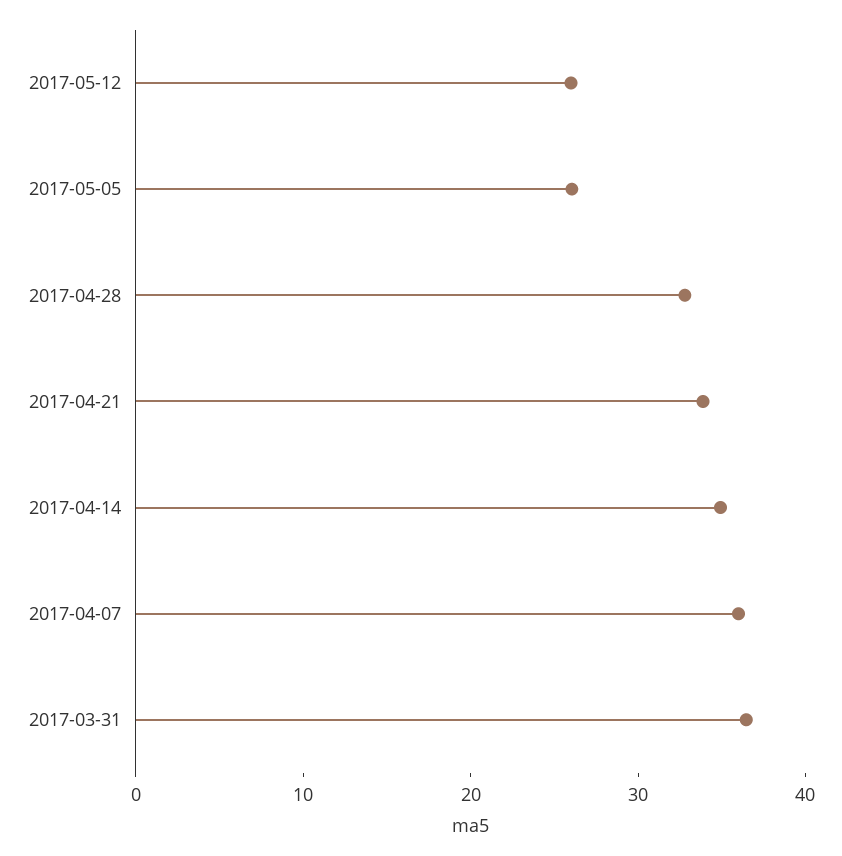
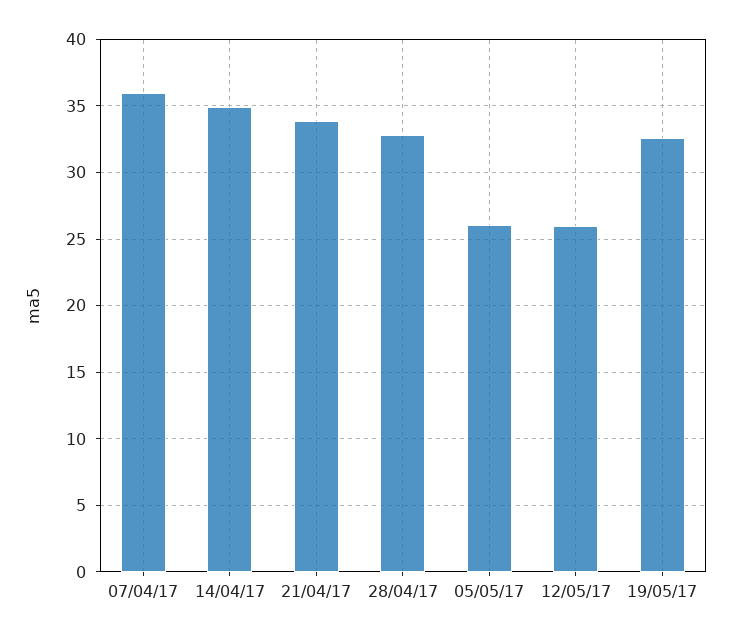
2017-03-31: 36 -> none
19/05/17: none -> 32.5

